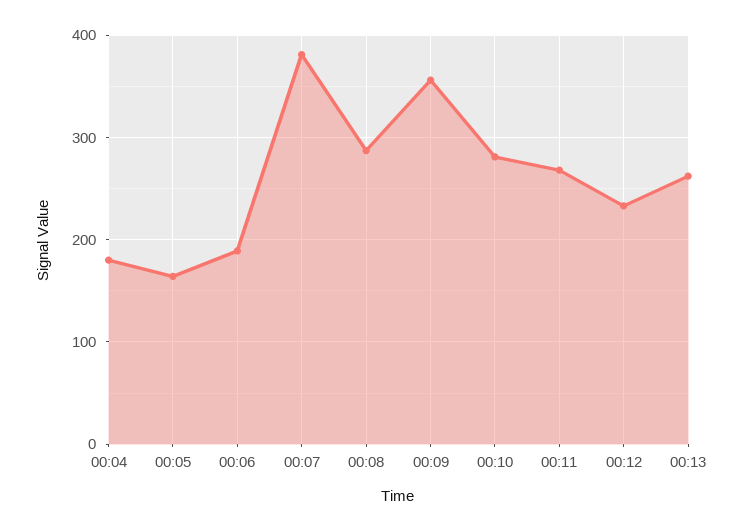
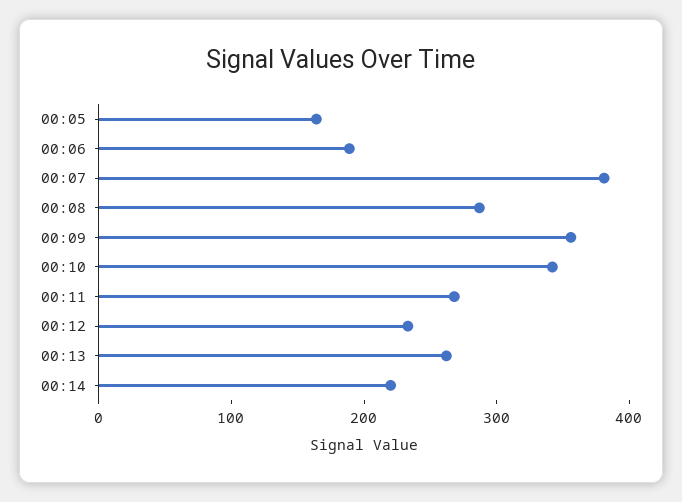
00:04: 180 -> none
00:10: 280 -> 340
00:14: none -> 220

